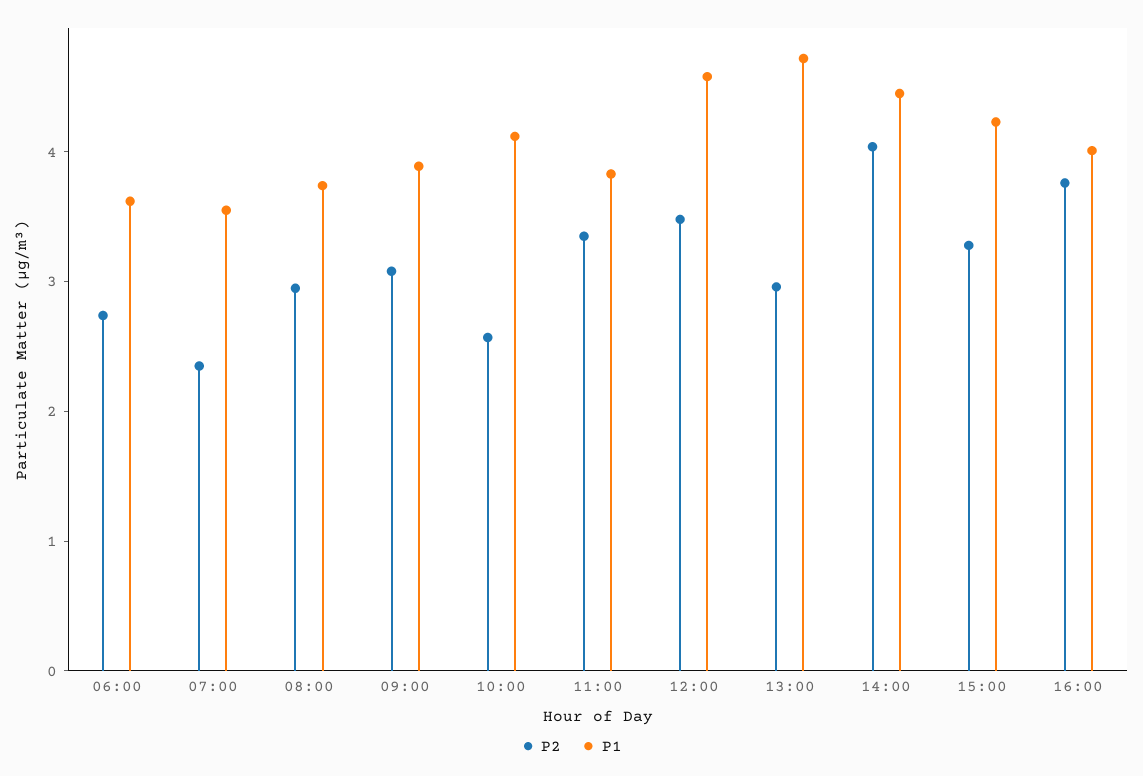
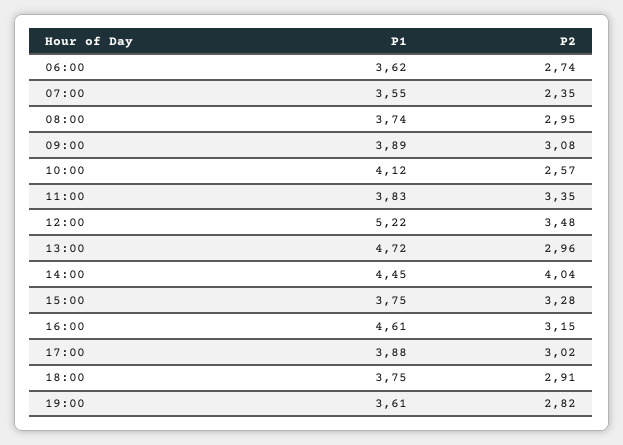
P1, 12:00: 4.6 -> 5.22
P1, 15:00: 4.2 -> 3.75
P2, 16:00: 3.8 -> 3.15
P1, 16:00: 4 -> 4.61
P1, 17:00: none -> 3.88
P2, 17:00: none -> 3.02
P1, 18:00: none -> 3.75
P2, 18:00: none -> 2.91
P1, 19:00: none -> 3.61
P2, 19:00: none -> 2.82

